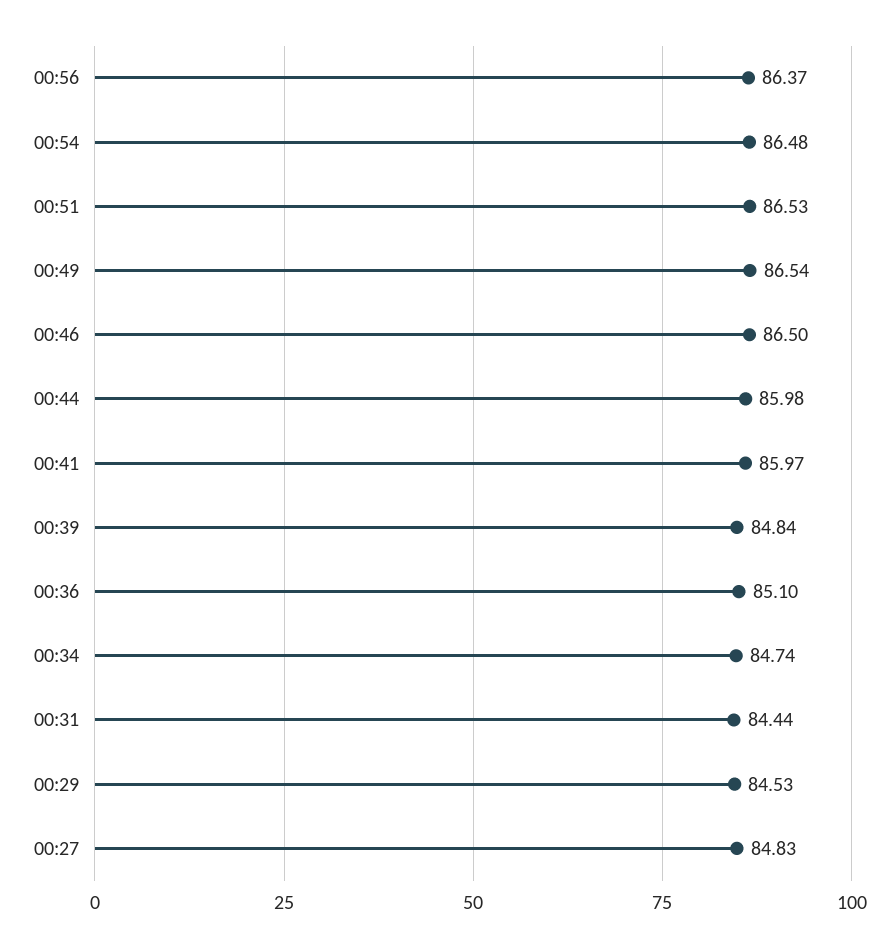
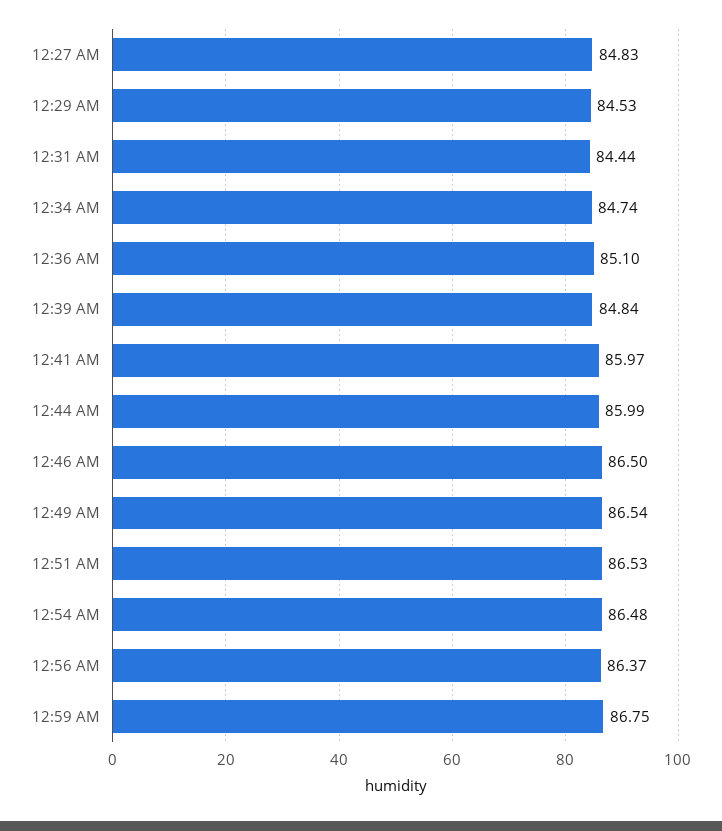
00:44: 85.98 -> 85.99
12:59 AM: none -> 86.75

